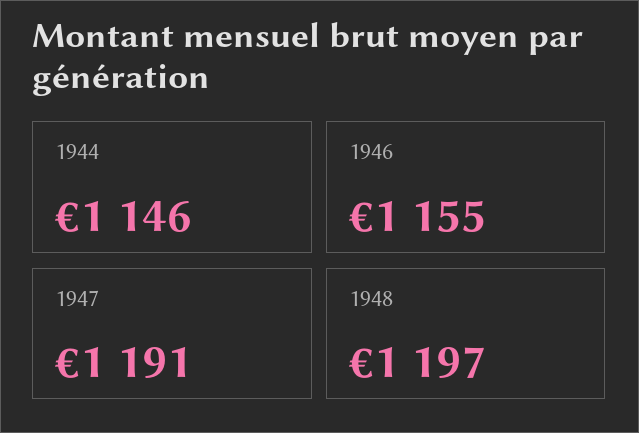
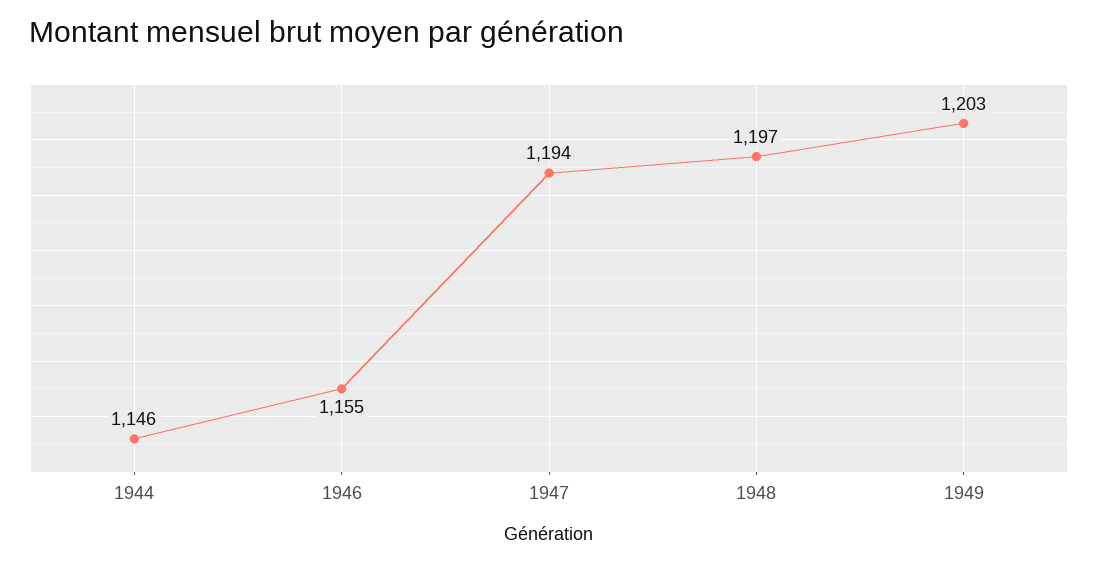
1947: 1191 -> 1194
1949: none -> 1203

